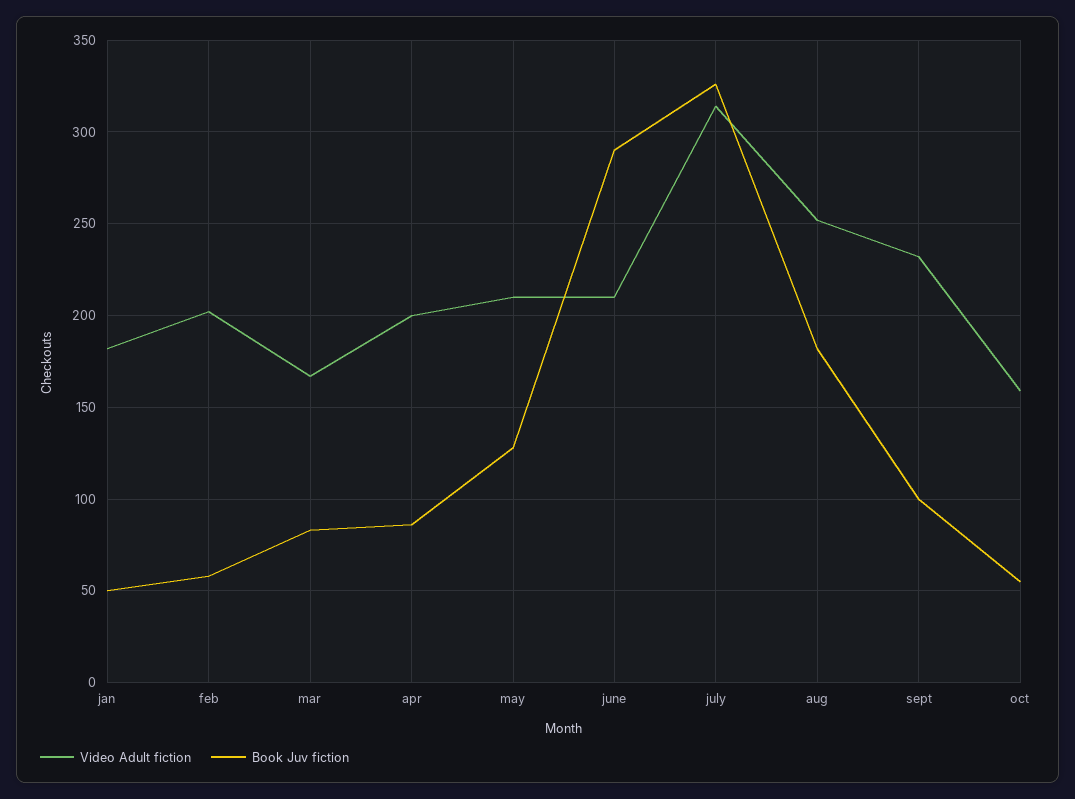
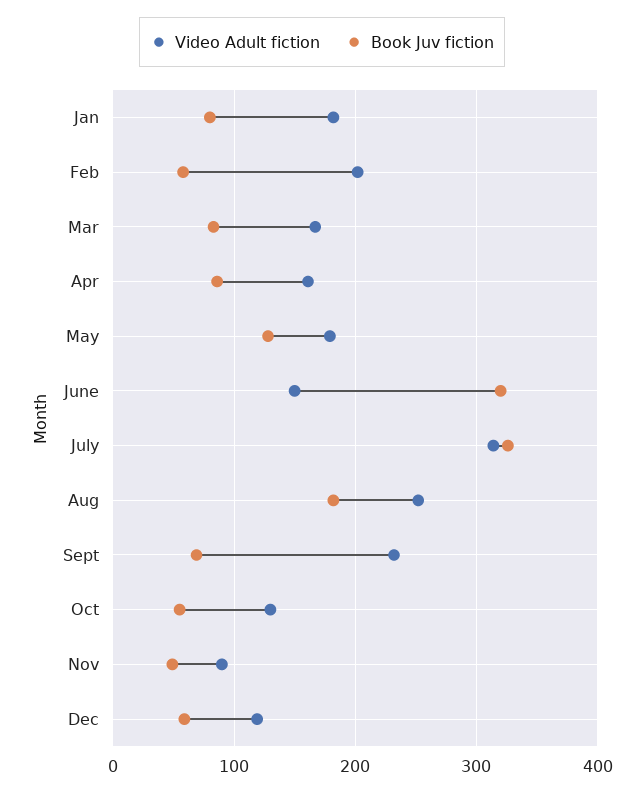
Book Juv fiction, jan: 50 -> 80
Video Adult fiction, apr: 200 -> 160
Video Adult fiction, may: 210 -> 180
Video Adult fiction, june: 210 -> 150
Book Juv fiction, june: 290 -> 320
Book Juv fiction, sept: 100 -> 70
Video Adult fiction, oct: 160 -> 130
Video Adult fiction, Nov: none -> 90
Book Juv fiction, Nov: none -> 50
Video Adult fiction, Dec: none -> 120
Book Juv fiction, Dec: none -> 60

